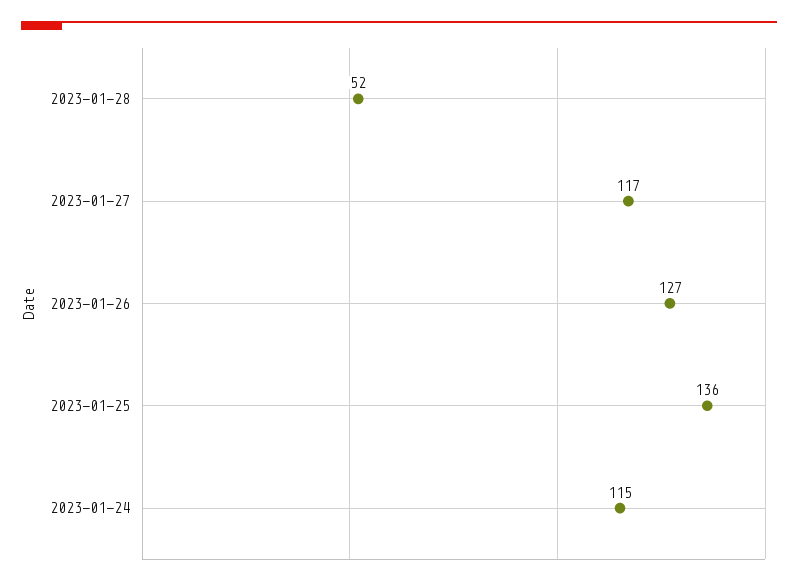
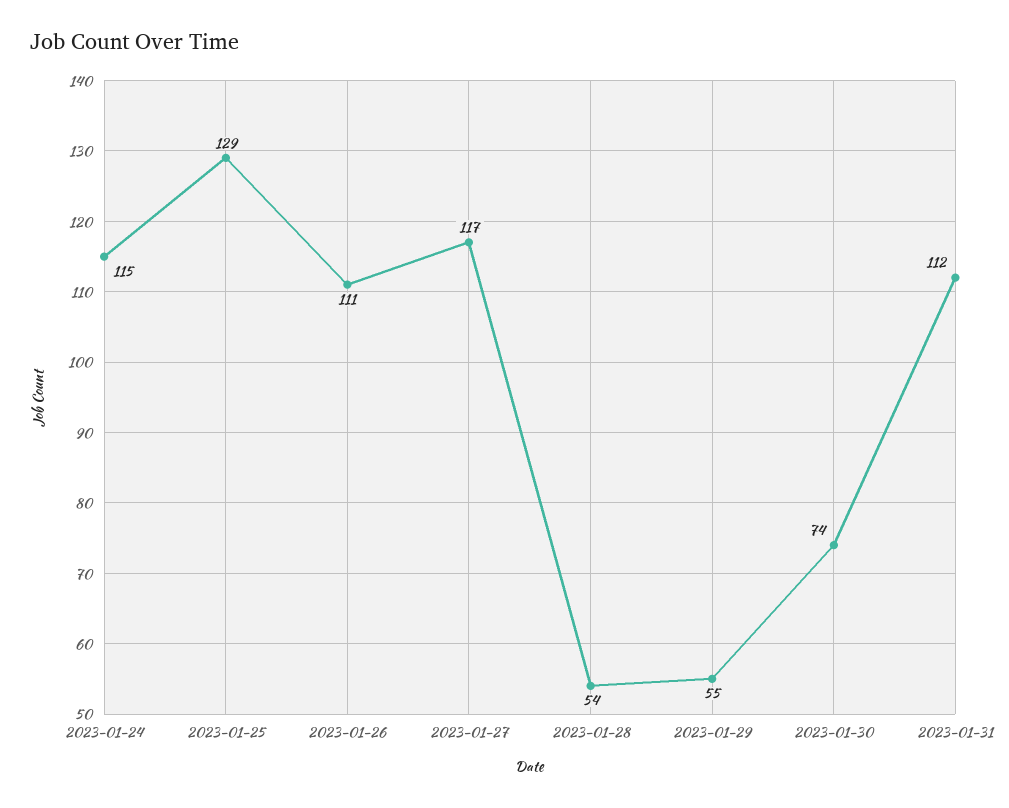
2023-01-28: 52 -> 54
2023-01-26: 127 -> 111
2023-01-25: 136 -> 129
2023-01-29: none -> 55
2023-01-30: none -> 74
2023-01-31: none -> 112

